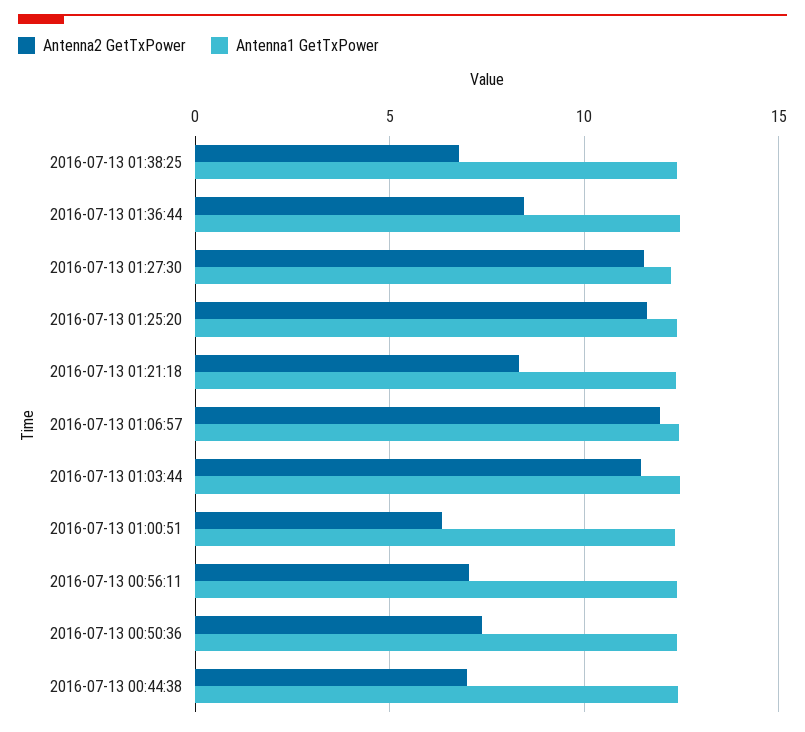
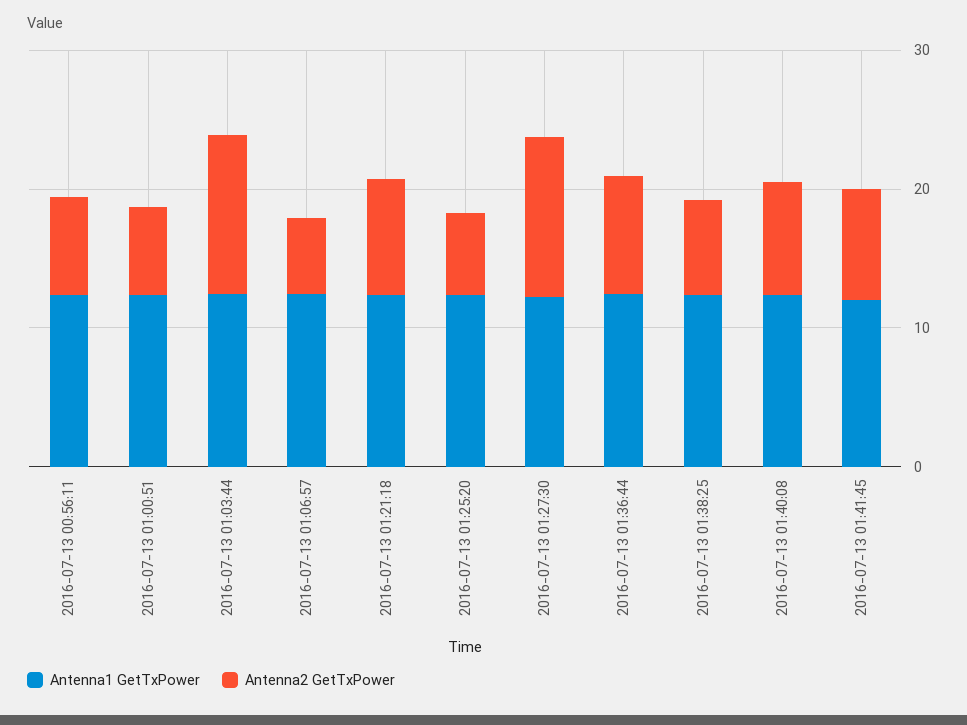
Antenna2 GetTxPower, 2016-07-13 01:25:20: 11.5 -> 6
Antenna2 GetTxPower, 2016-07-13 01:06:57: 12 -> 6
Antenna2 GetTxPower, 2016-07-13 00:50:36: 7.5 -> none
Antenna1 GetTxPower, 2016-07-13 00:50:36: 12.5 -> none
Antenna2 GetTxPower, 2016-07-13 00:44:38: 7 -> none
Antenna1 GetTxPower, 2016-07-13 00:44:38: 12.5 -> none
Antenna1 GetTxPower, 2016-07-13 01:40:08: none -> 12
Antenna2 GetTxPower, 2016-07-13 01:40:08: none -> 8
Antenna1 GetTxPower, 2016-07-13 01:41:45: none -> 12
Antenna2 GetTxPower, 2016-07-13 01:41:45: none -> 8

